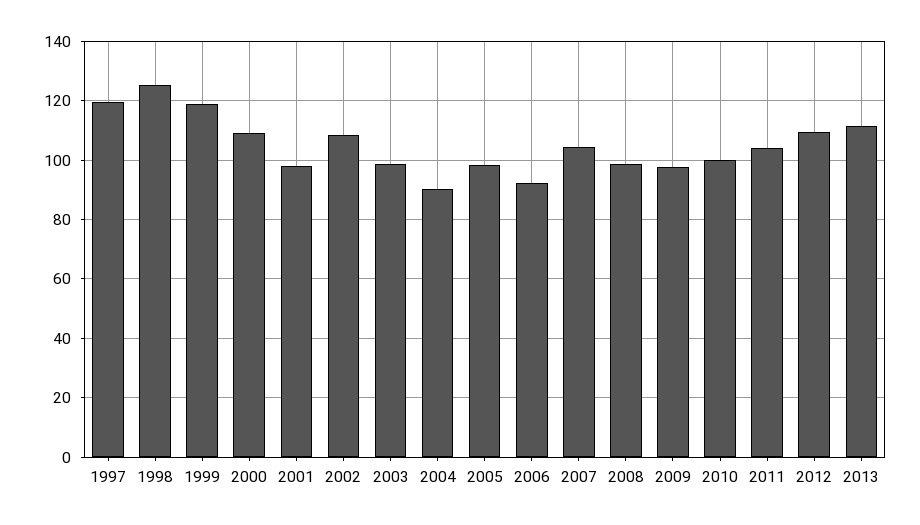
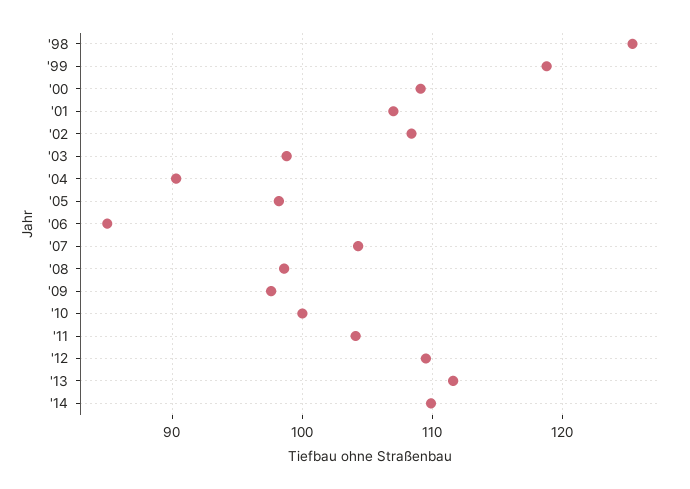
1997: 120 -> none
2001: 97.5 -> 107
2006: 92.5 -> 85
'14: none -> 110

